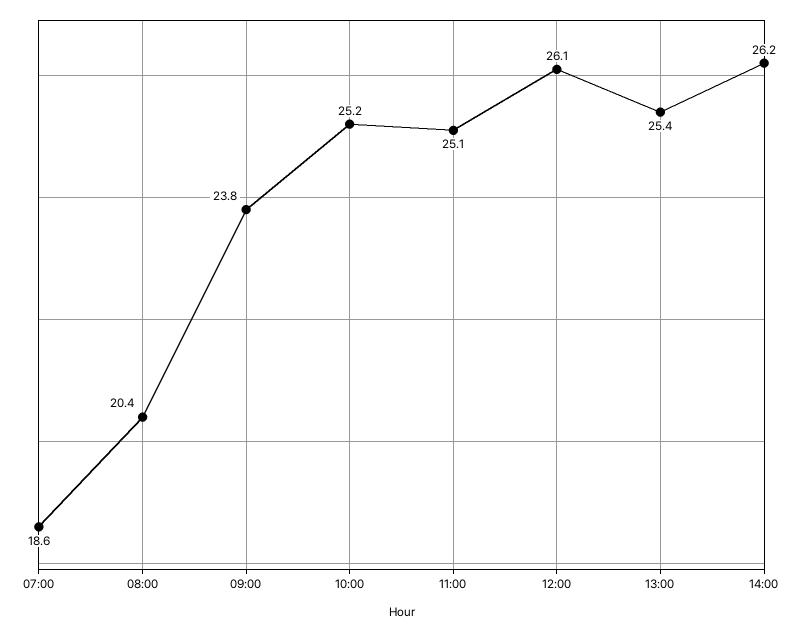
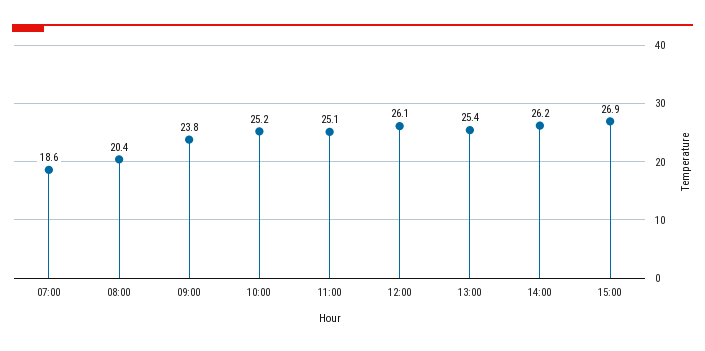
15:00: none -> 26.9

